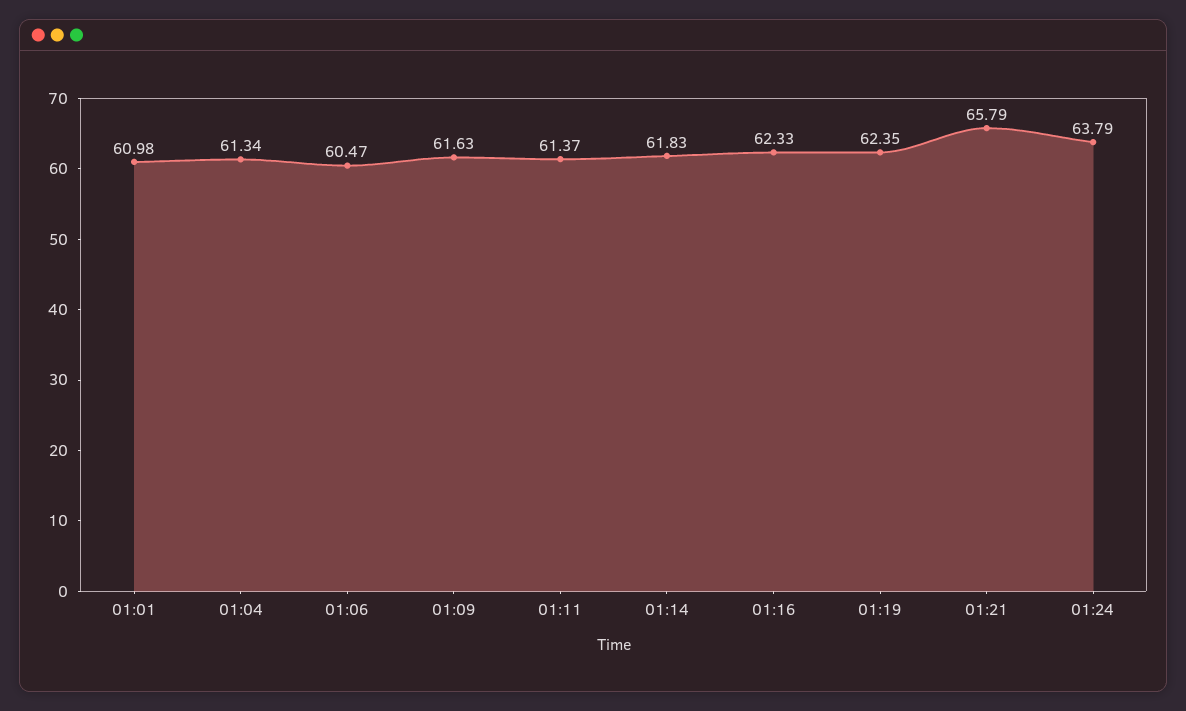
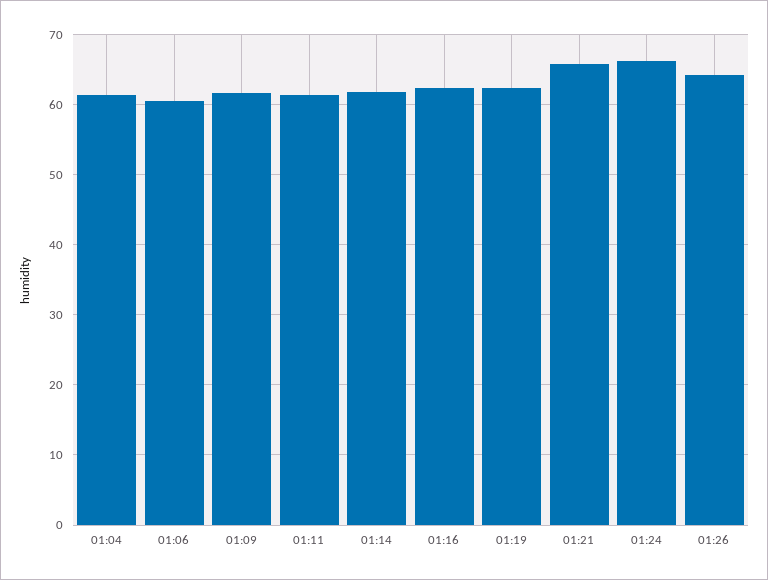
01:01: 60.98 -> none
01:24: 63.79 -> 66
01:26: none -> 64

